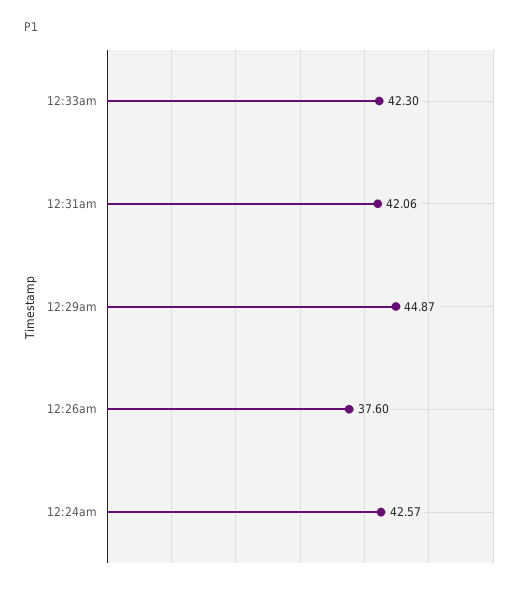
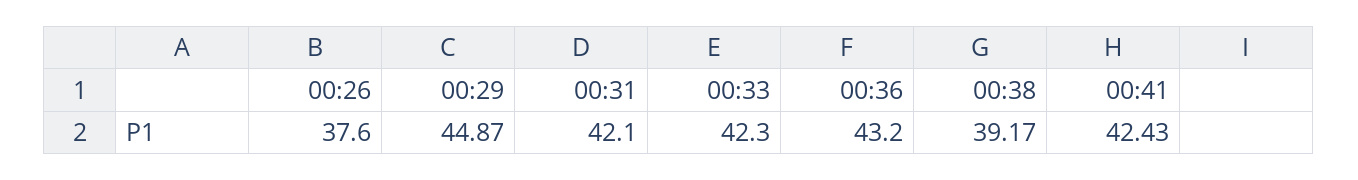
12:31am: 42.06 -> 42.1
12:24am: 42.57 -> none
00:36: none -> 43.2
00:38: none -> 39.17
00:41: none -> 42.43

